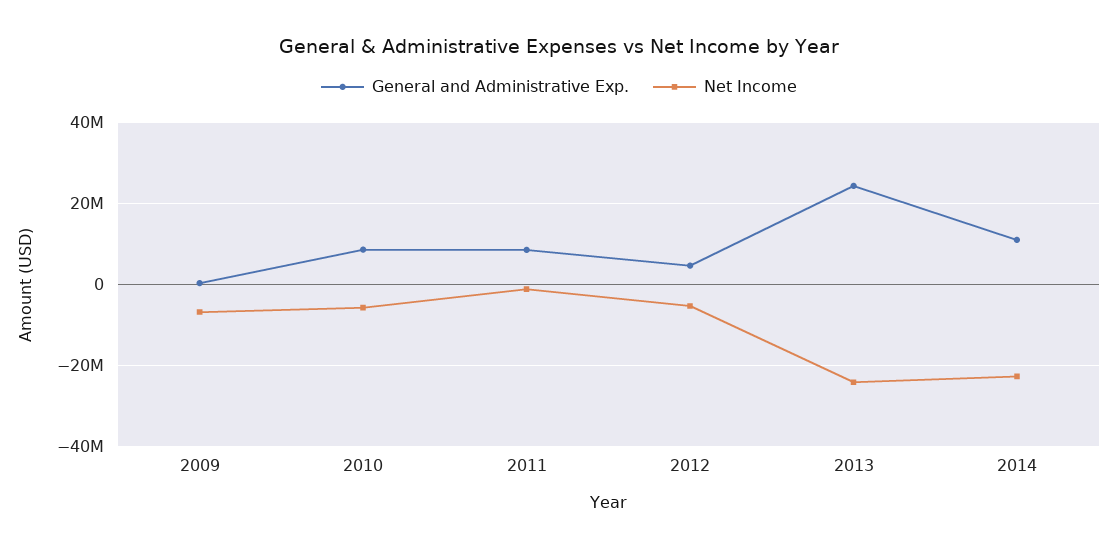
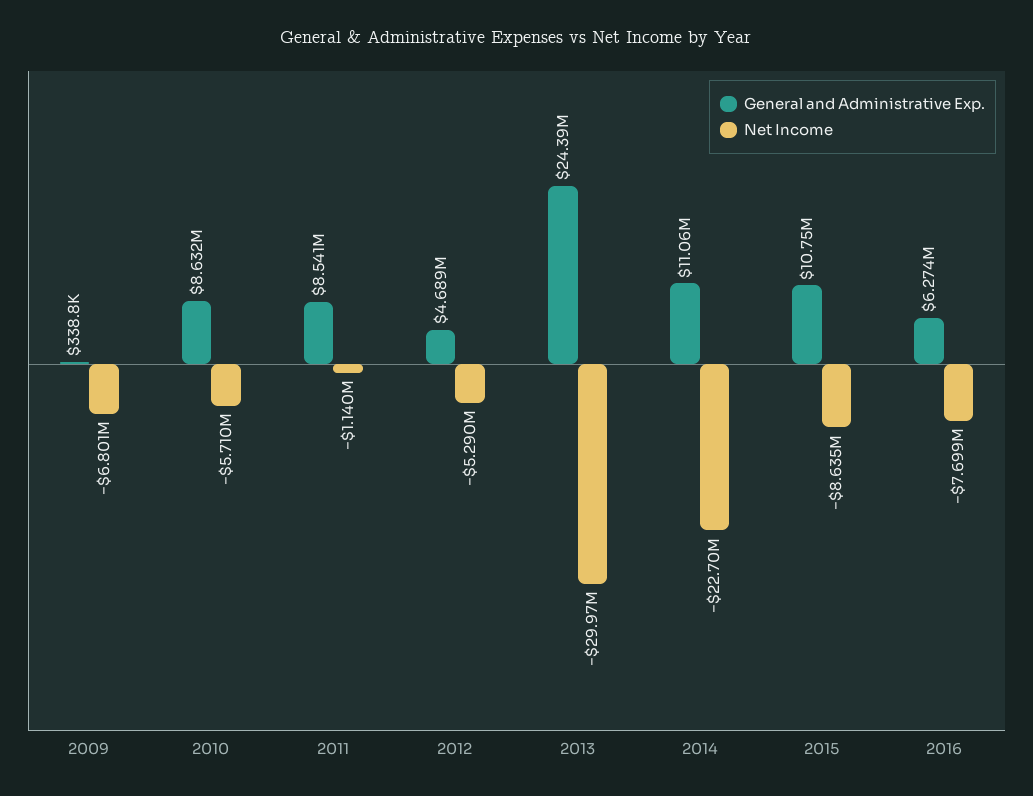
Net Income, 2013: -24000000 -> -29970000
General and Administrative Exp., 2015: none -> 10750000
Net Income, 2015: none -> -8635000
General and Administrative Exp., 2016: none -> 6274000
Net Income, 2016: none -> -7699000

